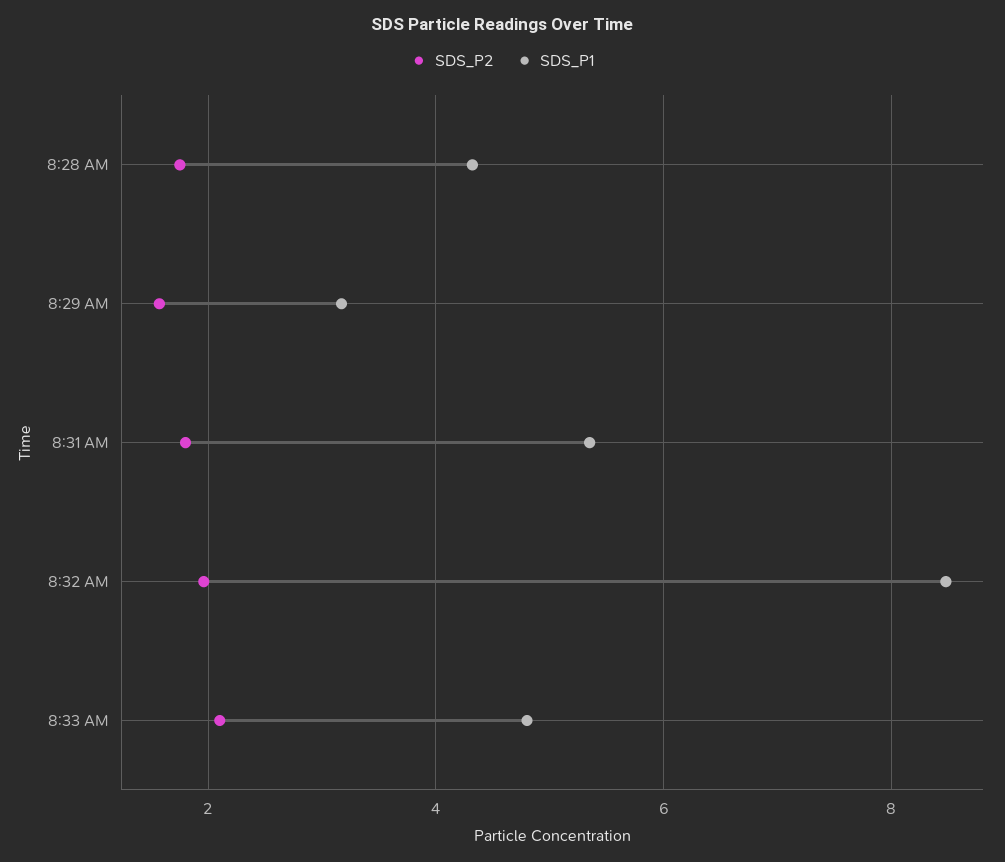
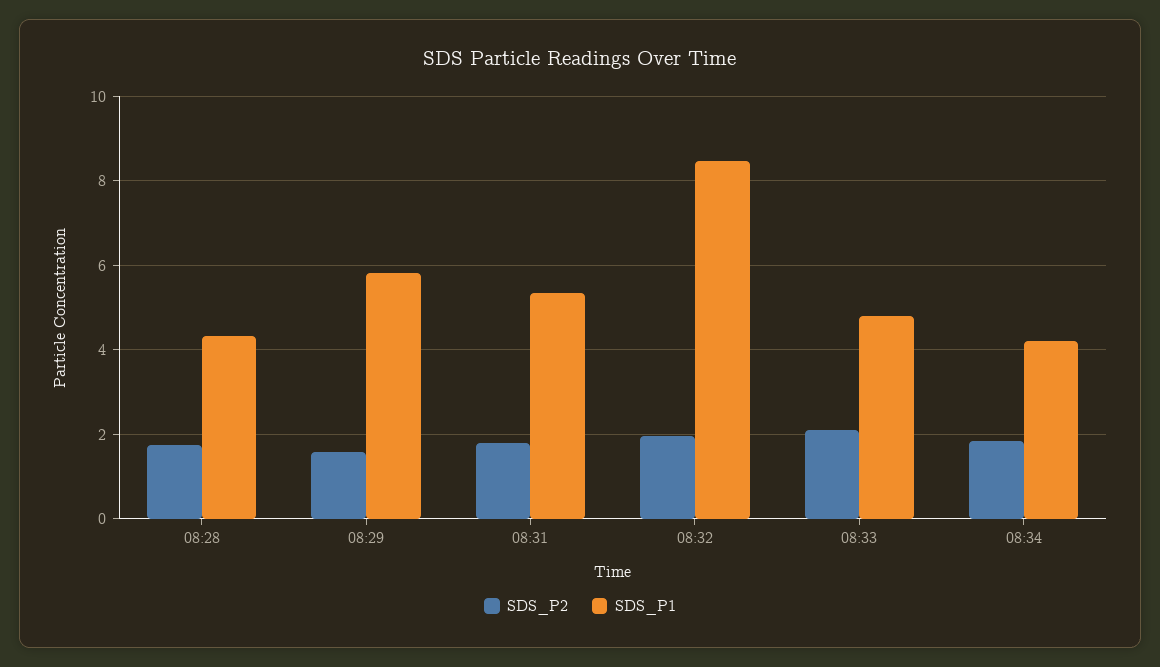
SDS_P1, 8:29 AM: 3.2 -> 5.8
SDS_P2, 08:34: none -> 1.8
SDS_P1, 08:34: none -> 4.2

